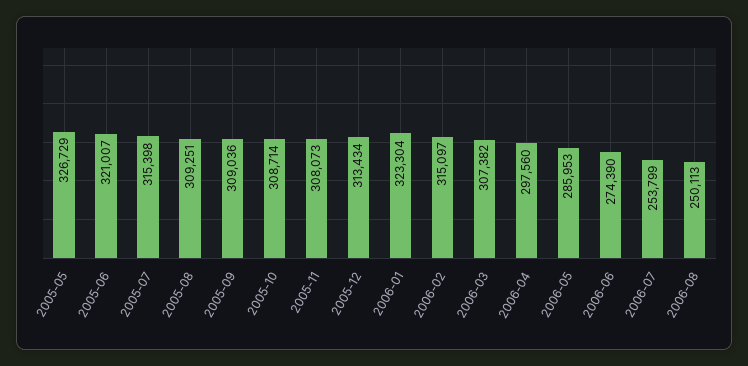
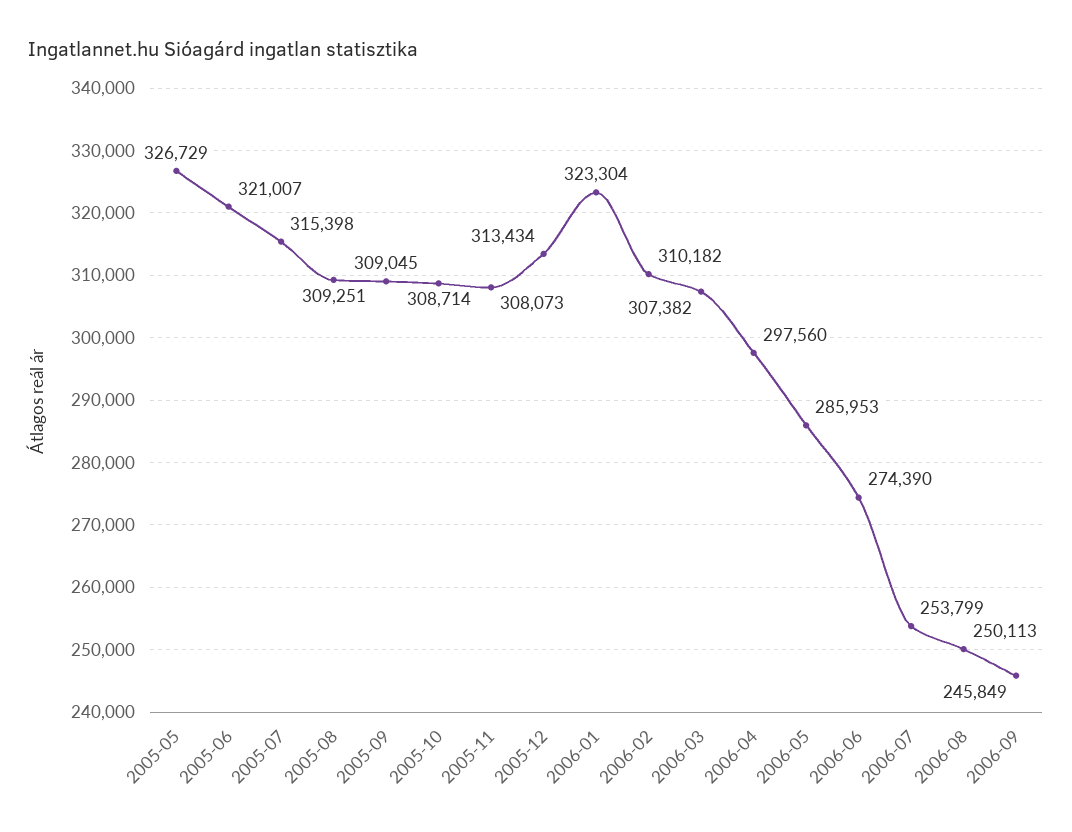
2005-09: 309036 -> 309045
2006-02: 315097 -> 310182
2006-09: none -> 245849

